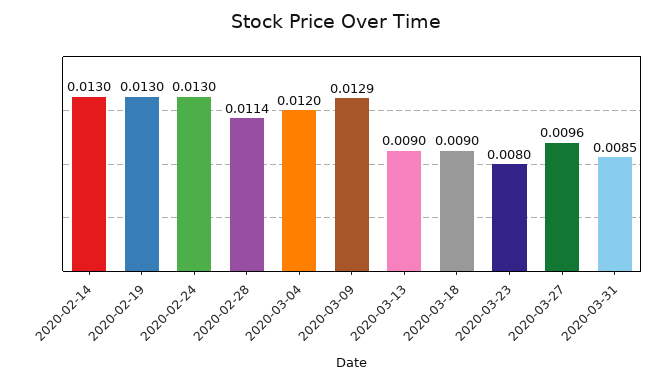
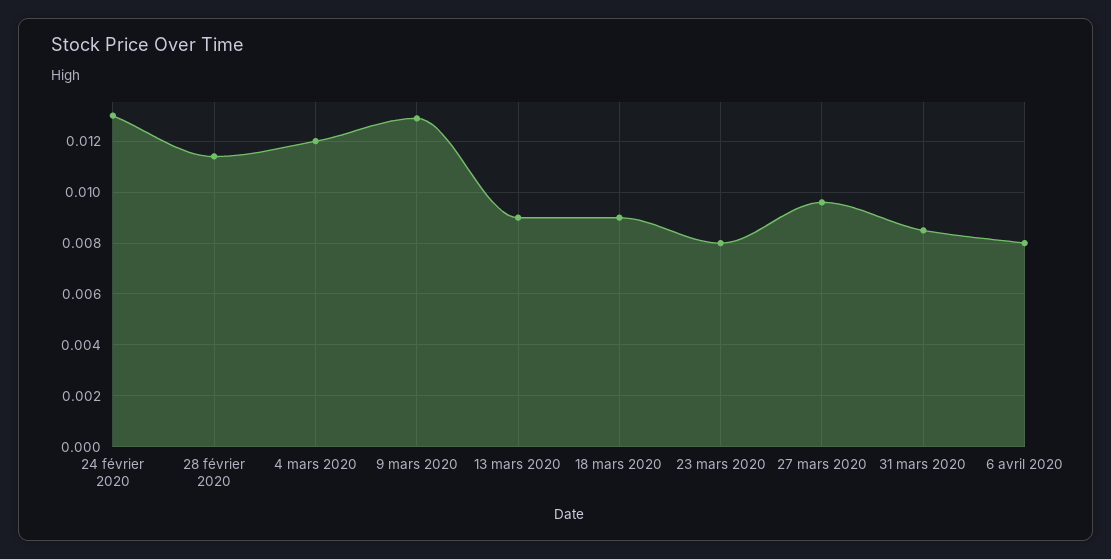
2020-02-14: 0.013 -> none
2020-02-19: 0.013 -> none
6 avril 2020: none -> 0.008

